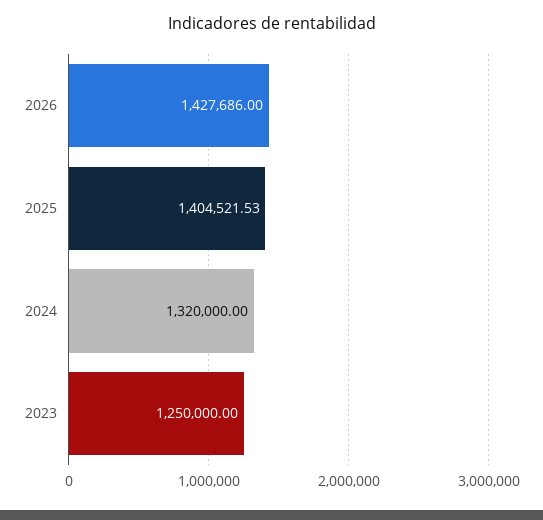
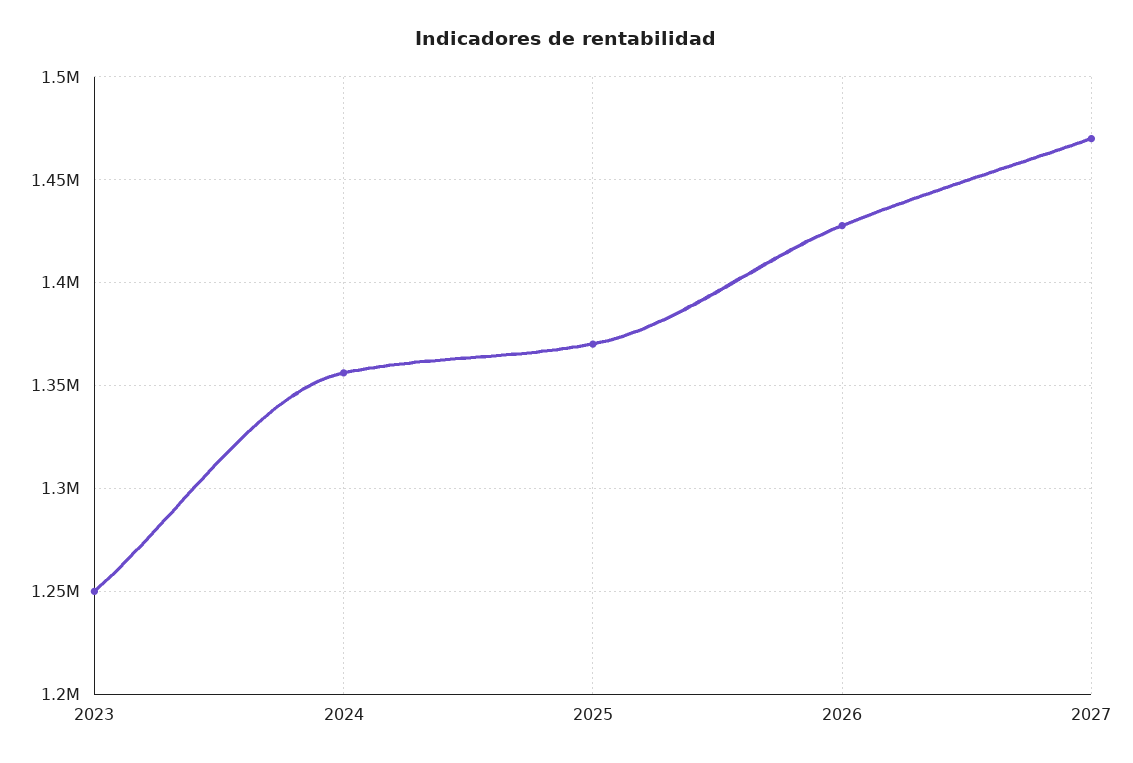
2025: 1404521.53 -> 1370000
2024: 1320000 -> 1355000
2027: none -> 1470000

